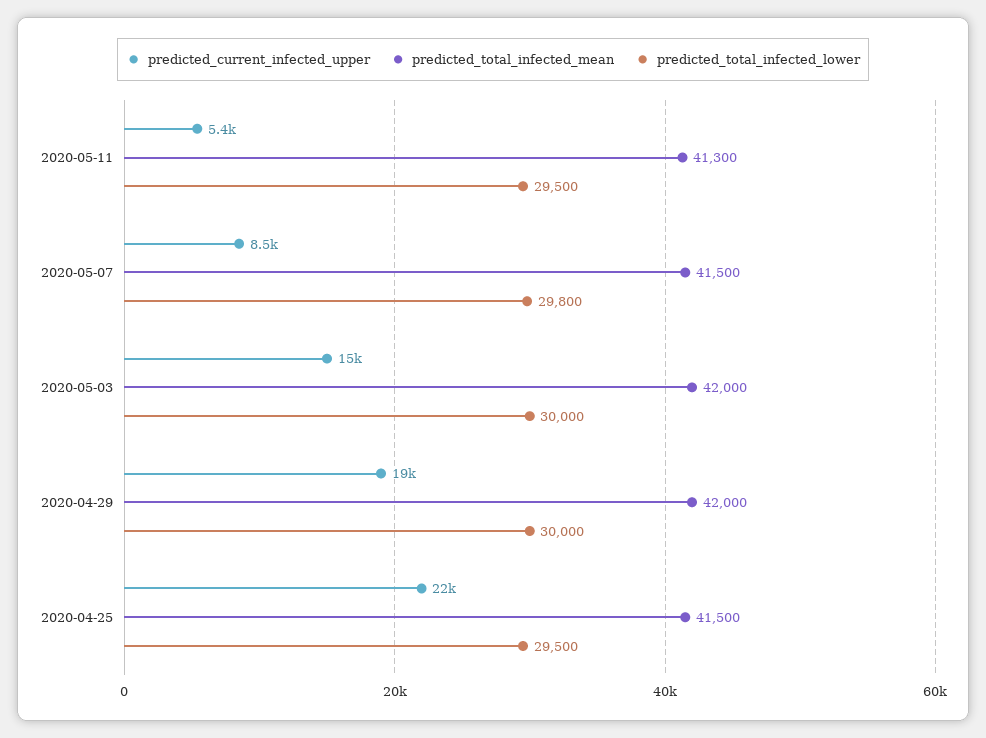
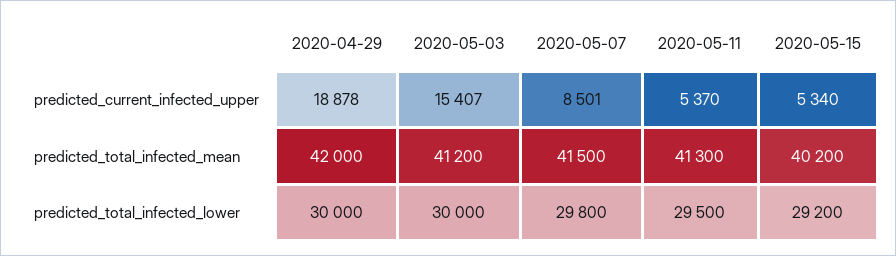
predicted_total_infected_mean, 2020-05-03: 42000 -> 41200
predicted_current_infected_upper, 2020-04-25: 22000 -> none
predicted_total_infected_mean, 2020-04-25: 41500 -> none
predicted_total_infected_lower, 2020-04-25: 29500 -> none
predicted_current_infected_upper, 2020-05-15: none -> 5340
predicted_total_infected_mean, 2020-05-15: none -> 40200
predicted_total_infected_lower, 2020-05-15: none -> 29200

